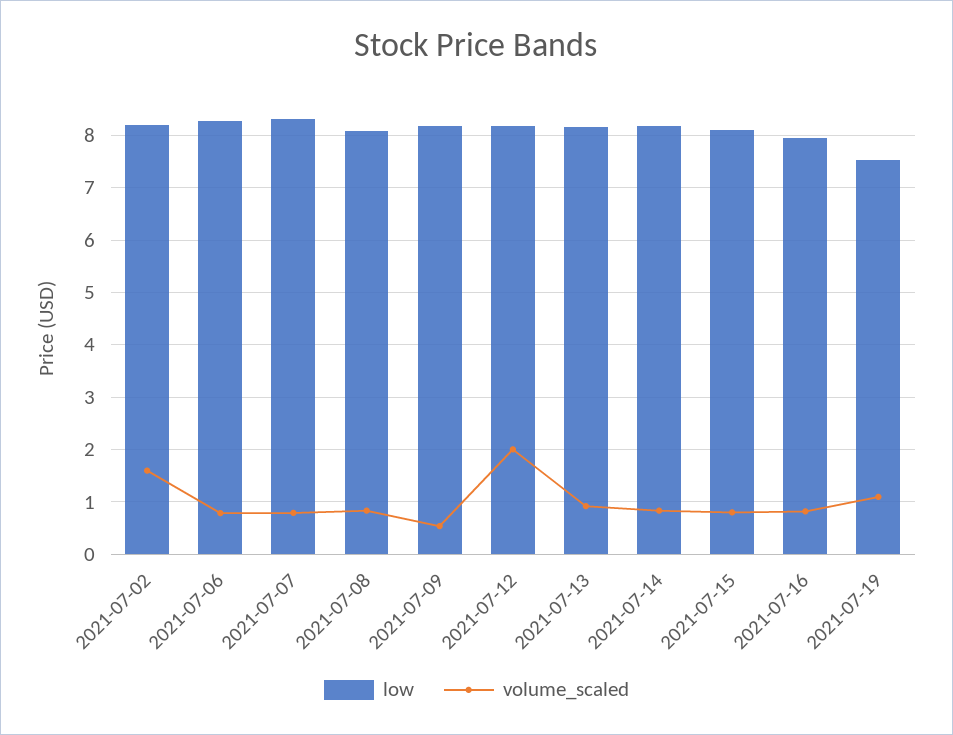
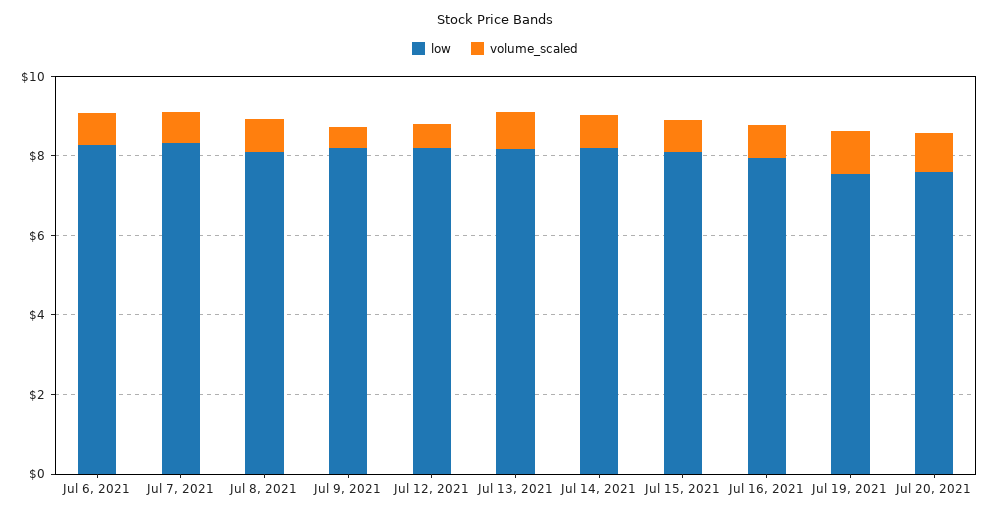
low, 2021-07-02: 8.2 -> none
volume_scaled, 2021-07-02: 1.6 -> none
volume_scaled, 2021-07-12: 2 -> 0.5
low, Jul 20, 2021: none -> 7.5
volume_scaled, Jul 20, 2021: none -> 1

